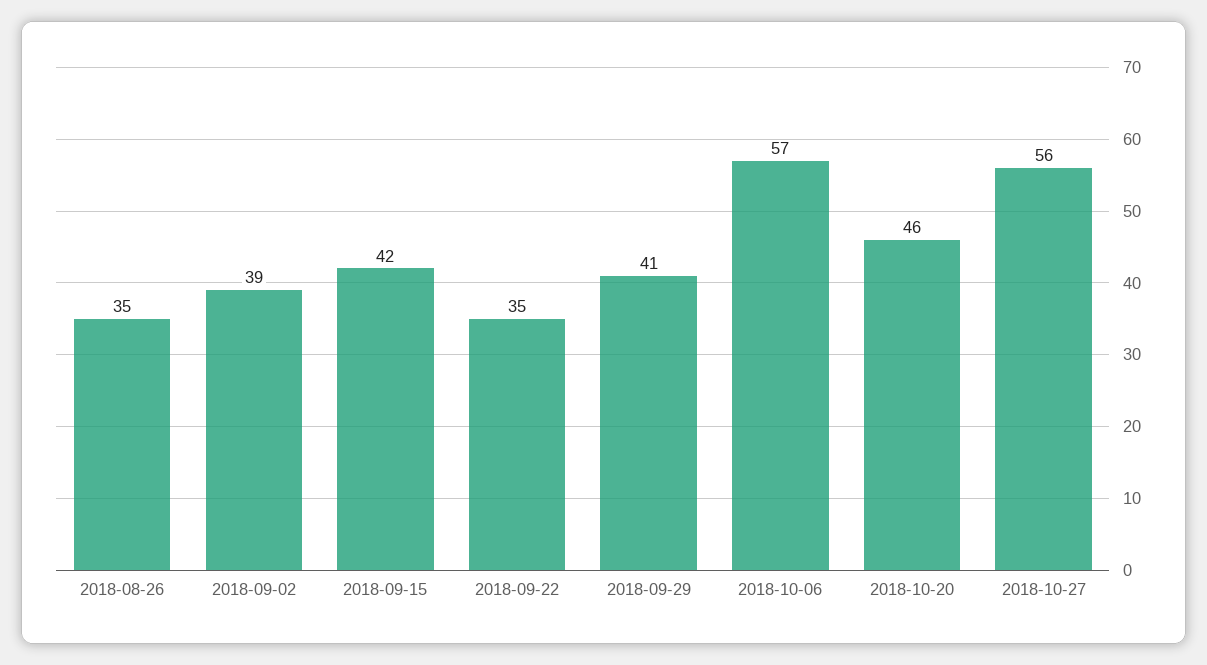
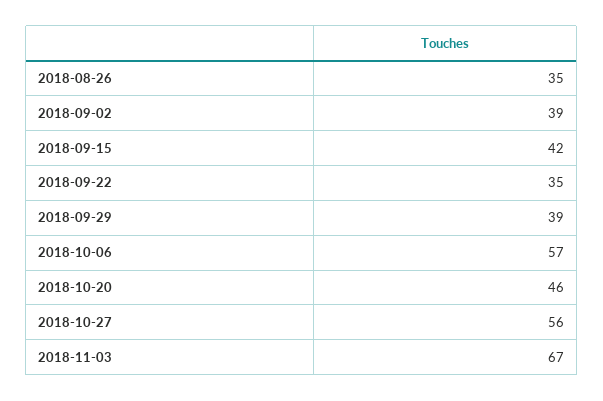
2018-09-29: 41 -> 39
2018-11-03: none -> 67

